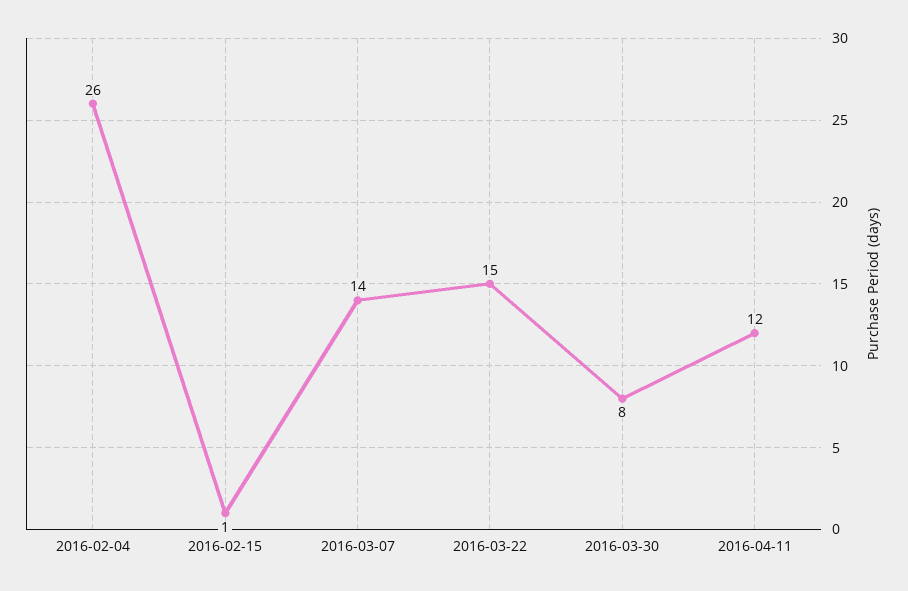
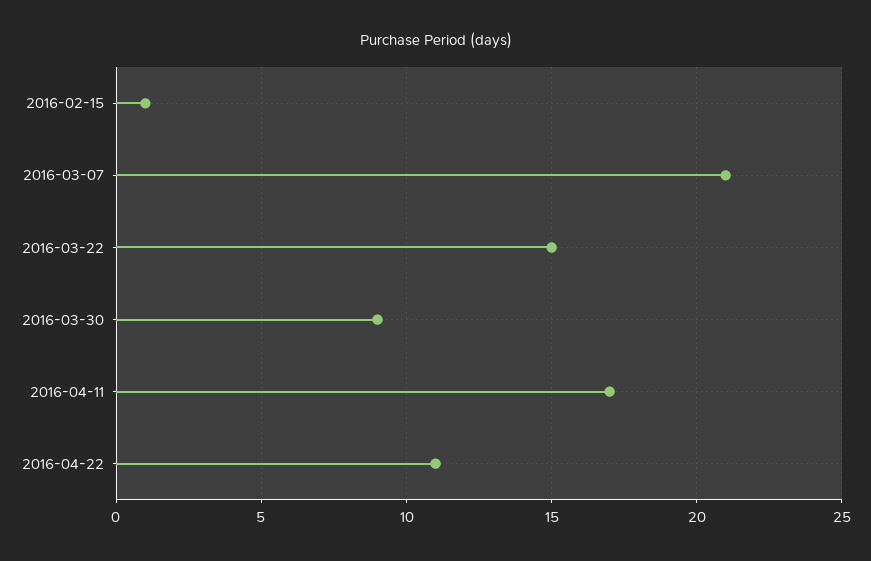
2016-02-04: 26 -> none
2016-03-07: 14 -> 21
2016-03-30: 8 -> 9
2016-04-11: 12 -> 17
2016-04-22: none -> 11

